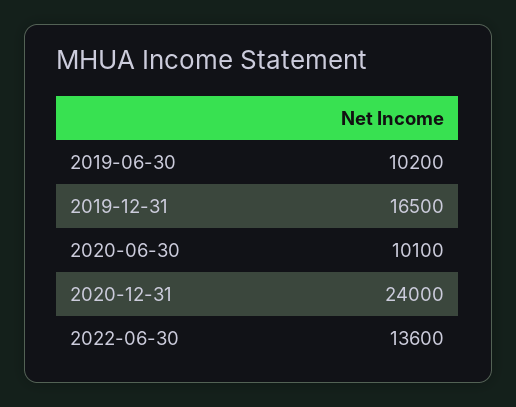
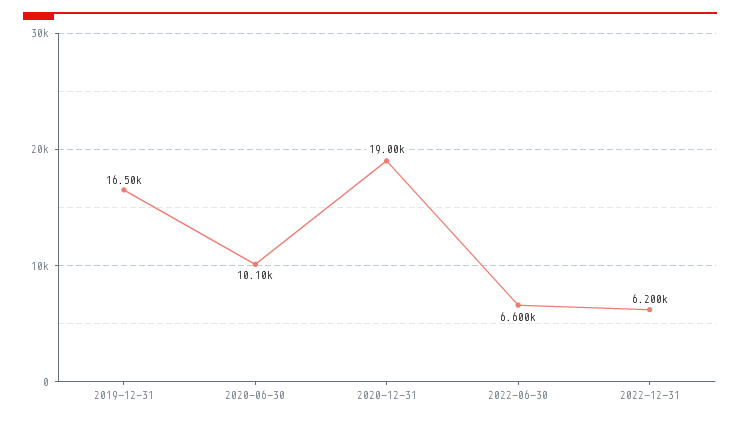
2019-06-30: 10200 -> none
2020-12-31: 24000 -> 19000
2022-06-30: 13600 -> 6600
2022-12-31: none -> 6200

